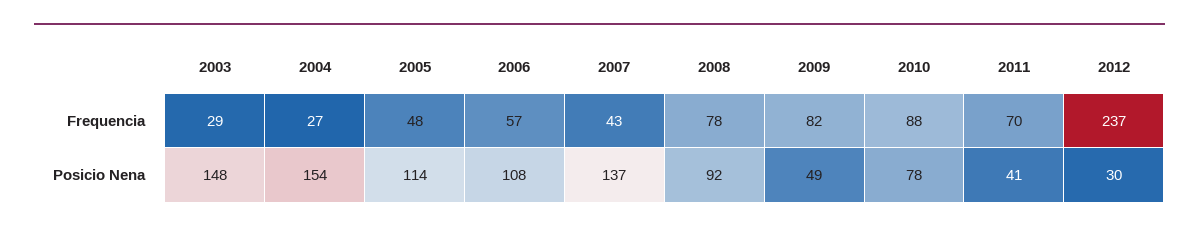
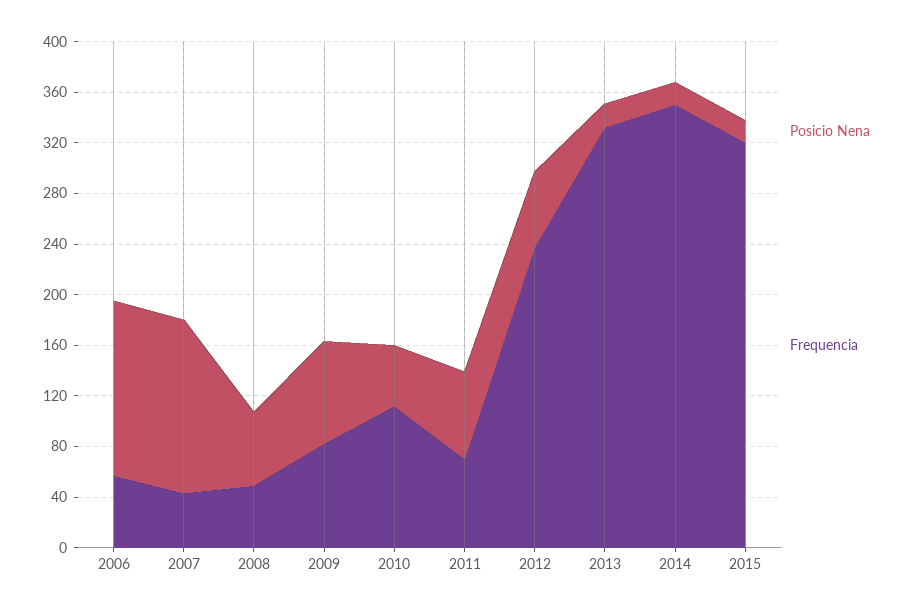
Frequencia, 2003: 29 -> none
Frequencia, 2004: 27 -> none
Frequencia, 2005: 48 -> none
Frequencia, 2008: 78 -> 50
Frequencia, 2010: 88 -> 110
Posicio Nena, 2003: 148 -> none
Posicio Nena, 2004: 154 -> none
Posicio Nena, 2005: 114 -> none
Posicio Nena, 2006: 108 -> 140
Posicio Nena, 2008: 92 -> 60
Posicio Nena, 2009: 49 -> 80
Posicio Nena, 2010: 78 -> 50
Posicio Nena, 2011: 41 -> 70
Posicio Nena, 2012: 30 -> 60
Posicio Nena, 2013: none -> 20
Frequencia, 2013: none -> 330
Posicio Nena, 2014: none -> 20
Frequencia, 2014: none -> 350
Posicio Nena, 2015: none -> 20
Frequencia, 2015: none -> 320

